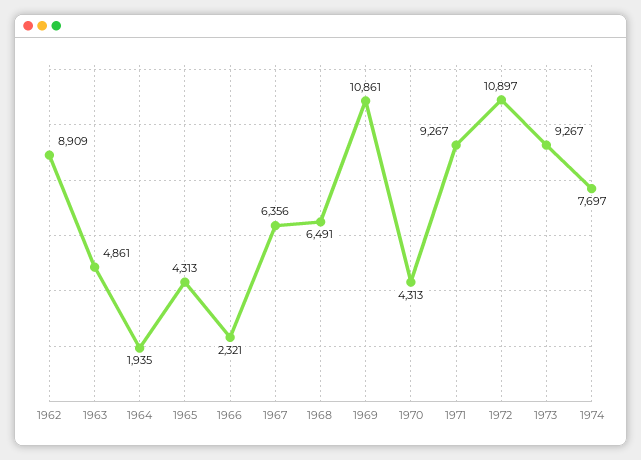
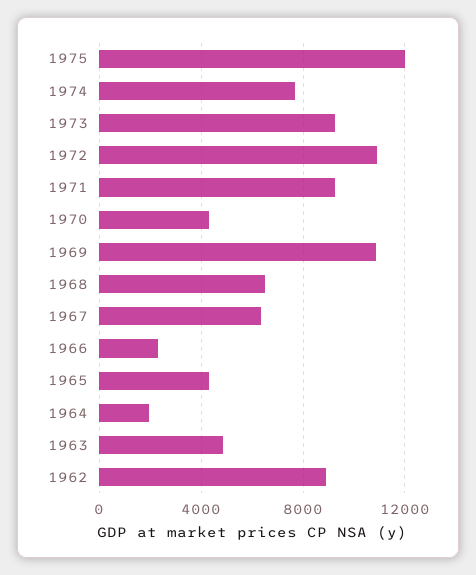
1975: none -> 12000

